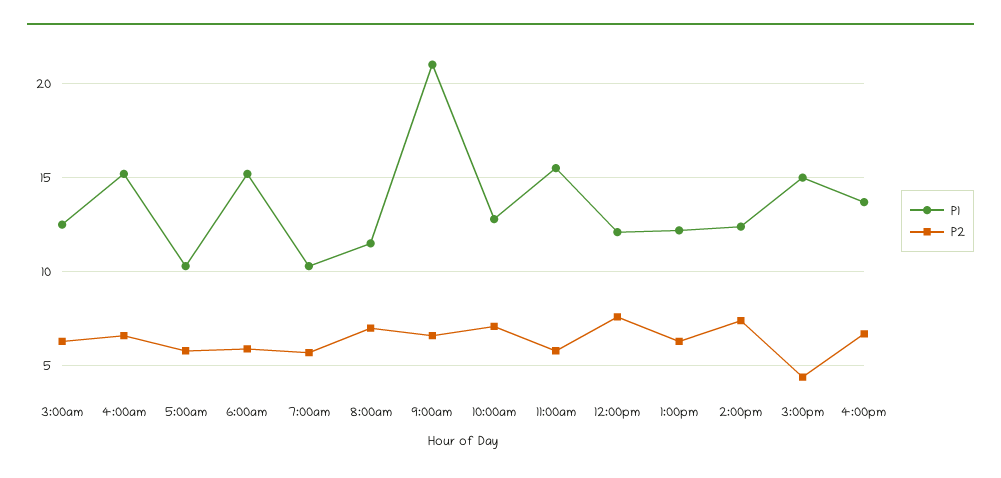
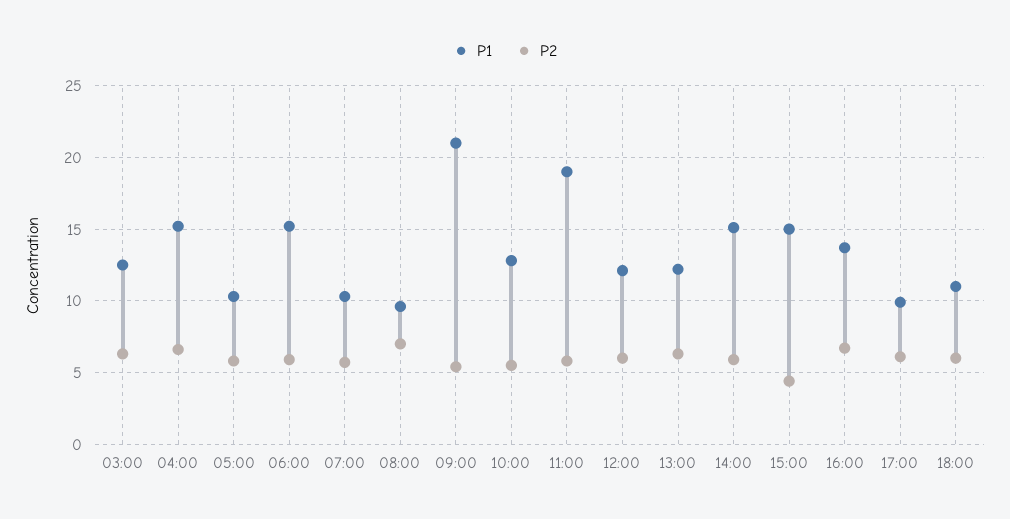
P1, 8:00am: 11.5 -> 9.5
P2, 9:00am: 6.5 -> 5.5
P2, 10:00am: 7 -> 5.5
P1, 11:00am: 15.5 -> 19
P2, 12:00pm: 7.5 -> 6
P1, 2:00pm: 12.5 -> 15
P2, 2:00pm: 7.5 -> 6
P1, 17:00: none -> 10
P2, 17:00: none -> 6
P1, 18:00: none -> 11
P2, 18:00: none -> 6

